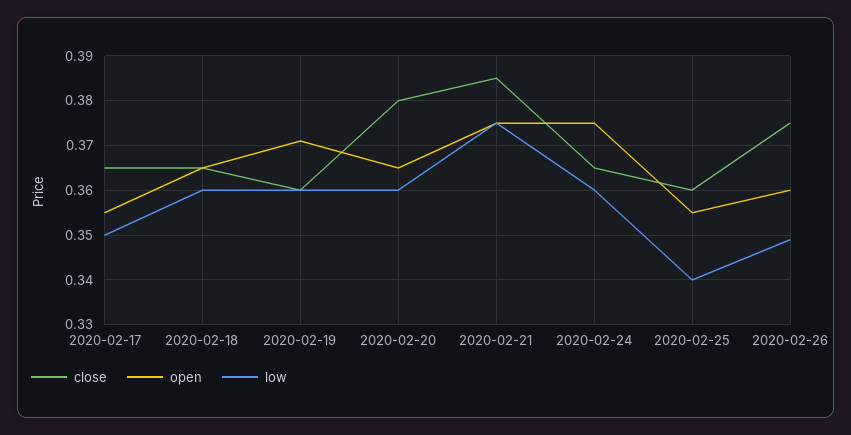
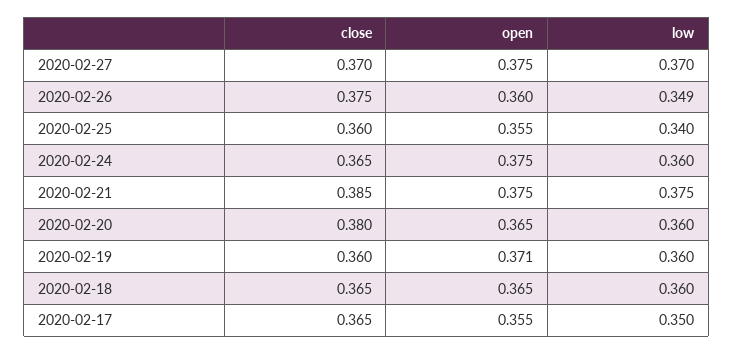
close, 2020-02-27: none -> 0.37
open, 2020-02-27: none -> 0.375
low, 2020-02-27: none -> 0.37

